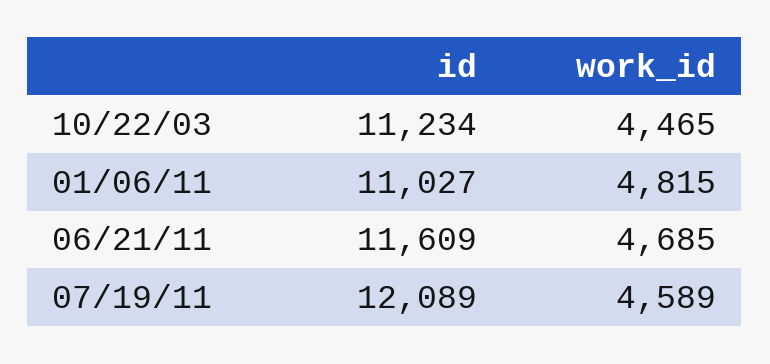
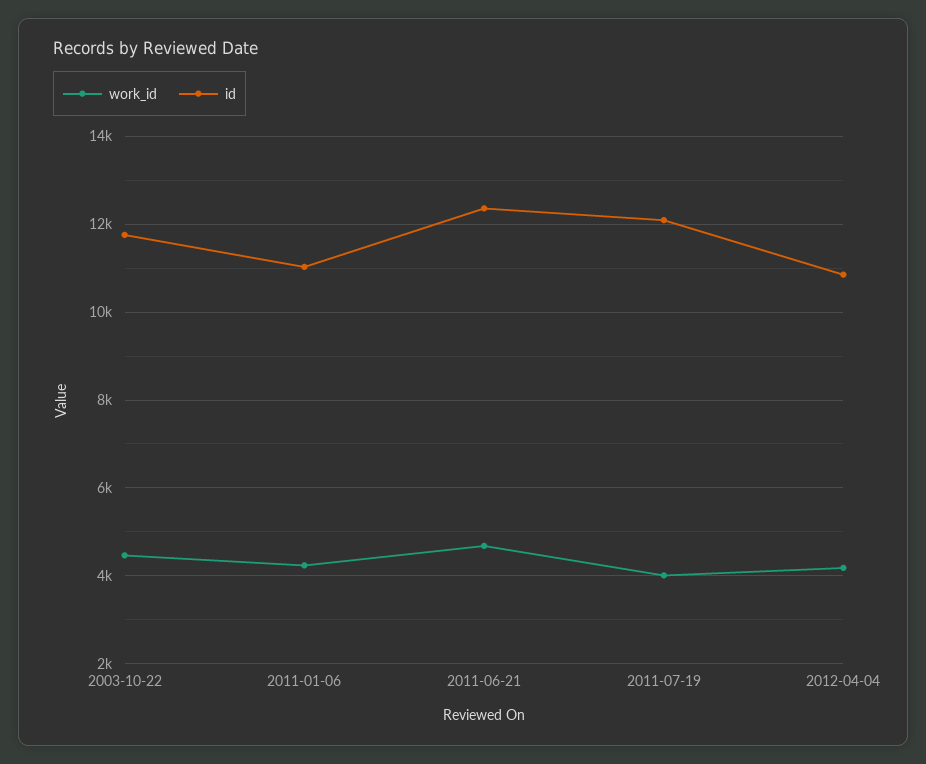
id, 10/22/03: 11234 -> 11800
work_id, 01/06/11: 4815 -> 4200
id, 06/21/11: 11609 -> 12400
work_id, 07/19/11: 4589 -> 4000
work_id, 2012-04-04: none -> 4200
id, 2012-04-04: none -> 10800

